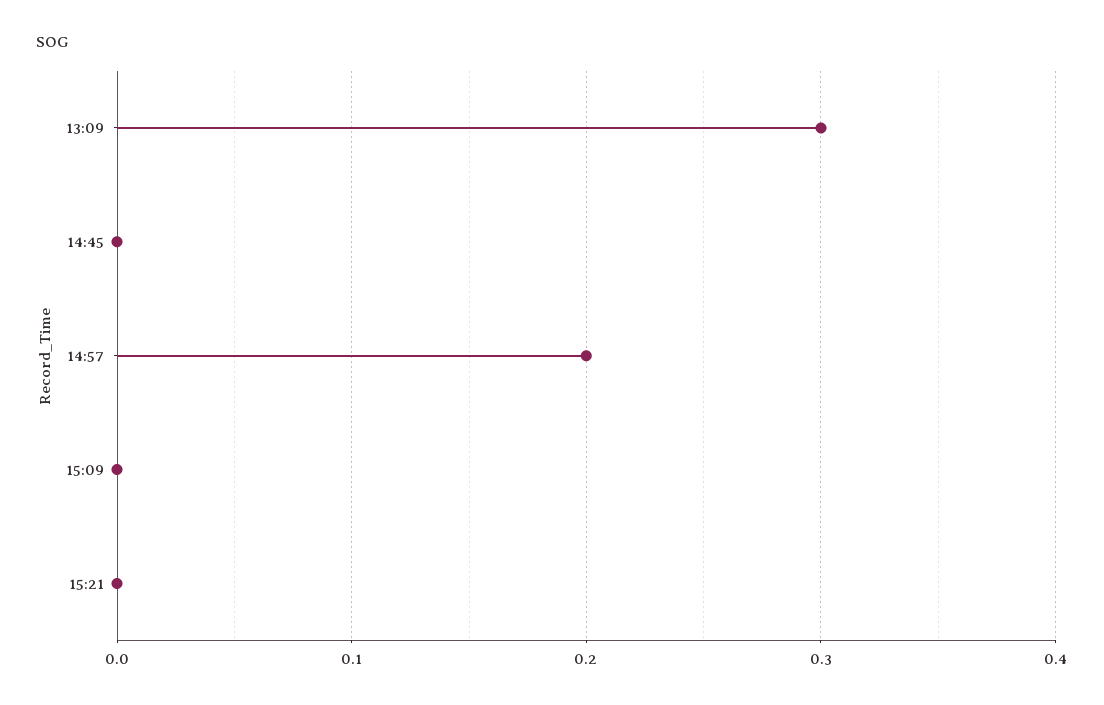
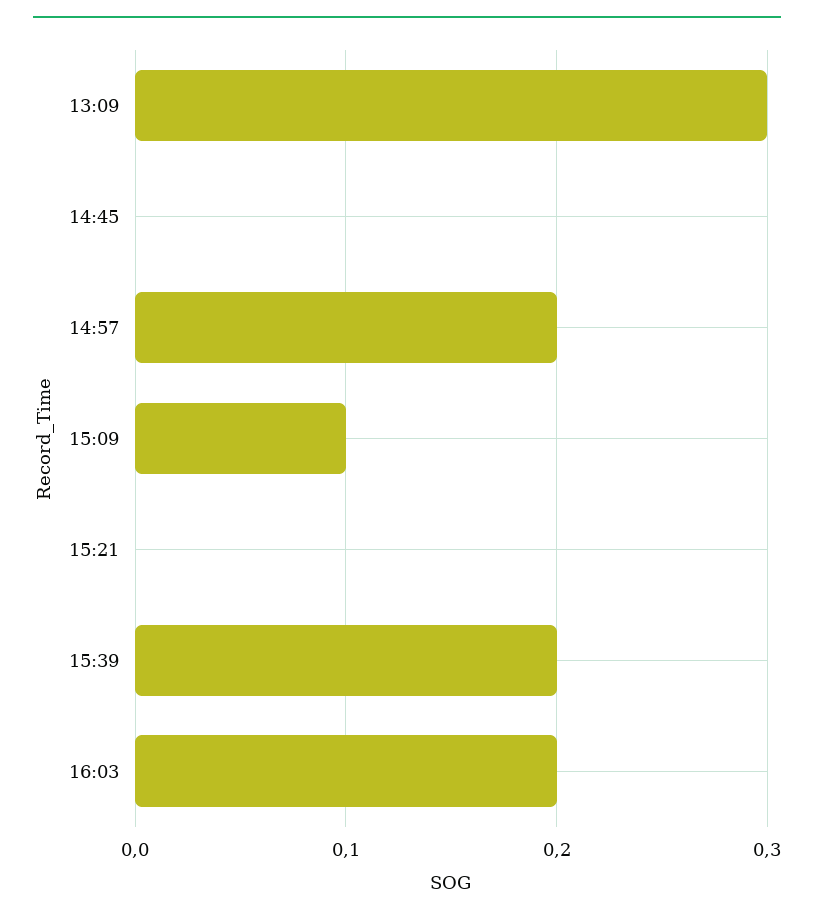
15:09: 0 -> 0.1
15:39: none -> 0.2
16:03: none -> 0.2

